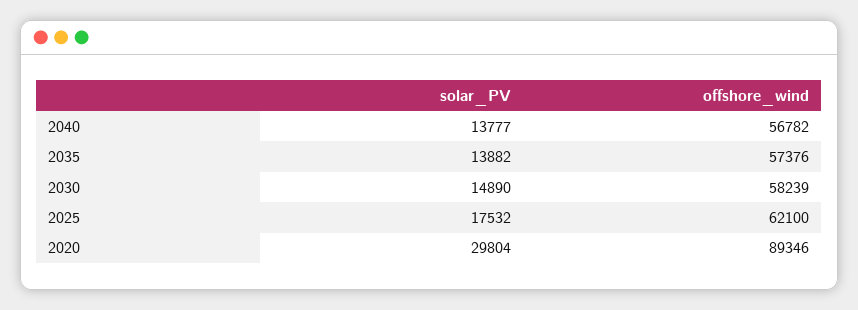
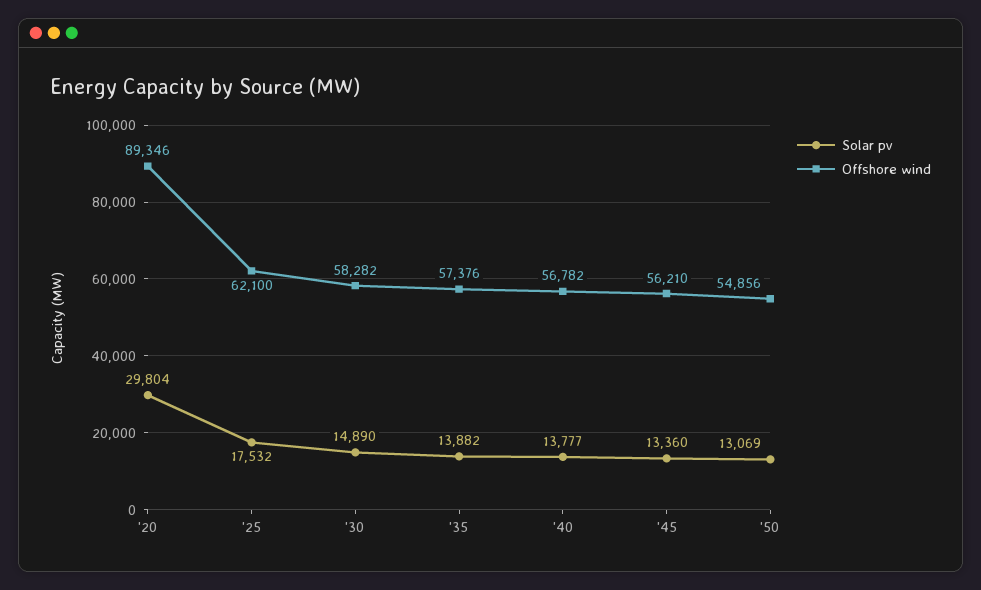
offshore_wind, 2030: 58239 -> 58282
solar_PV, '45: none -> 13360
offshore_wind, '45: none -> 56210
solar_PV, '50: none -> 13069
offshore_wind, '50: none -> 54856

